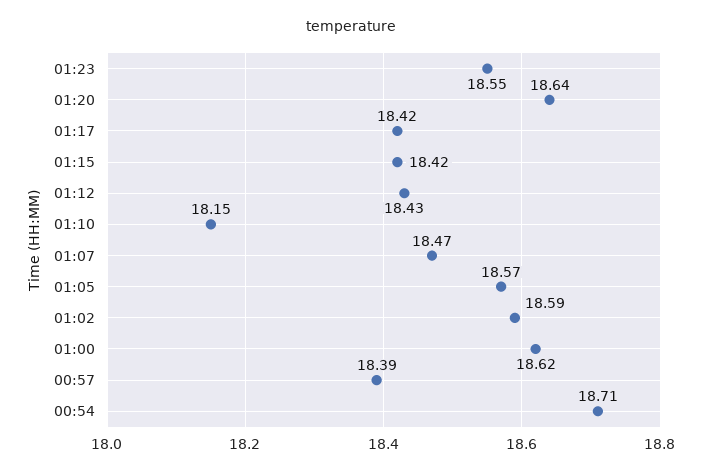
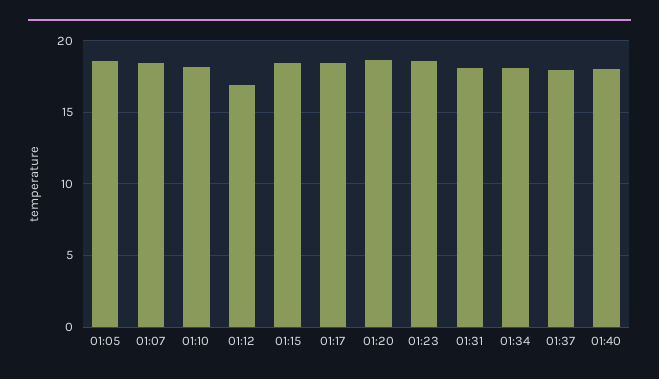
01:12: 18.43 -> 17
01:02: 18.59 -> none
01:00: 18.62 -> none
00:57: 18.39 -> none
00:54: 18.71 -> none
01:31: none -> 18
01:34: none -> 18
01:37: none -> 18
01:40: none -> 18

